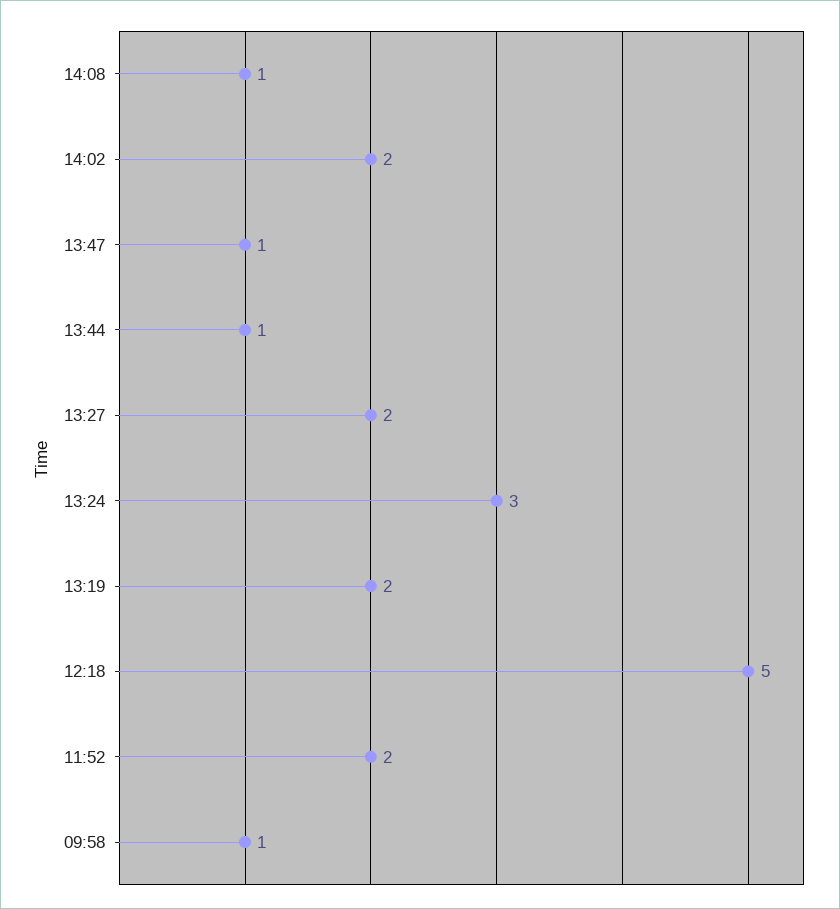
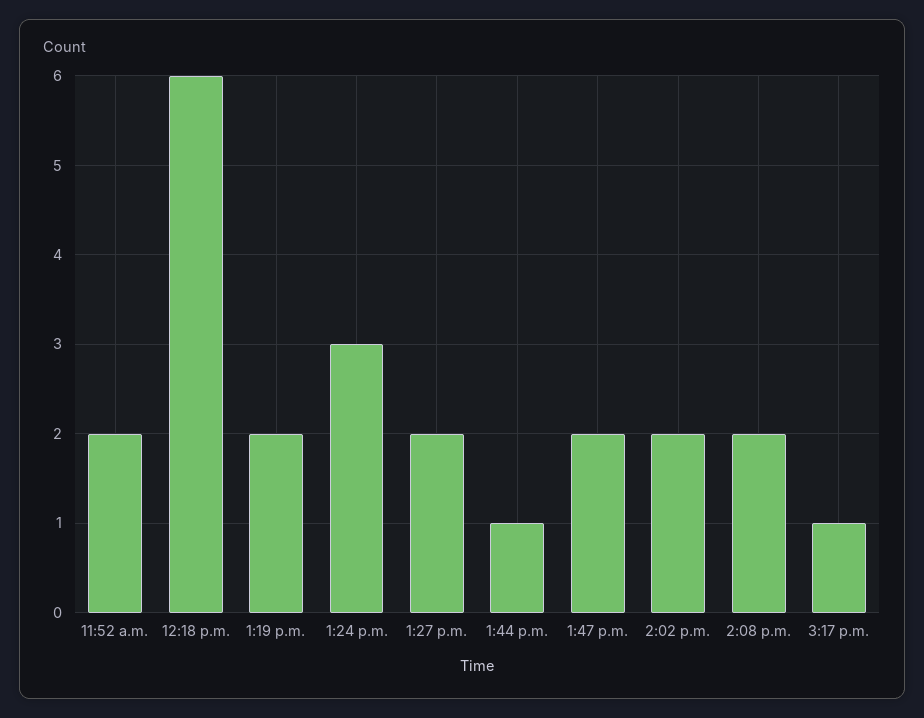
14:08: 1 -> 2
13:47: 1 -> 2
12:18: 5 -> 6
09:58: 1 -> none
3:17 p.m.: none -> 1

